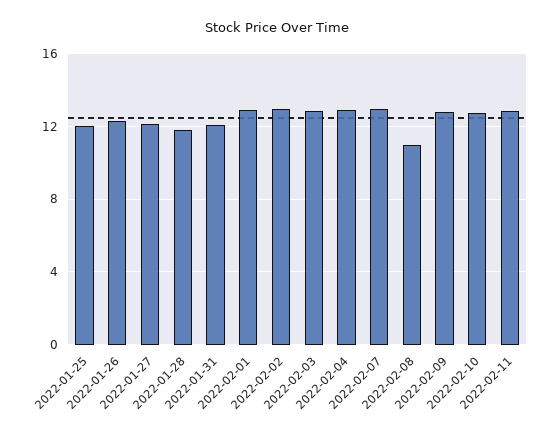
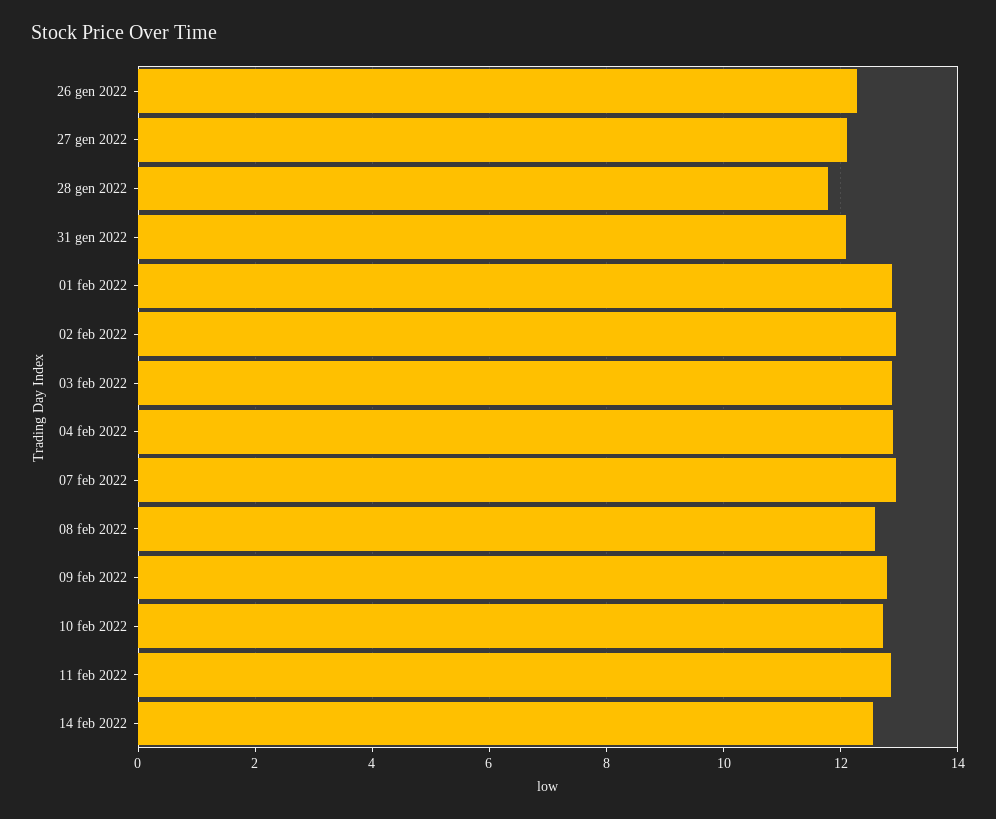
2022-01-25: 12 -> none
2022-02-08: 11 -> 12.6
14 feb 2022: none -> 12.6

